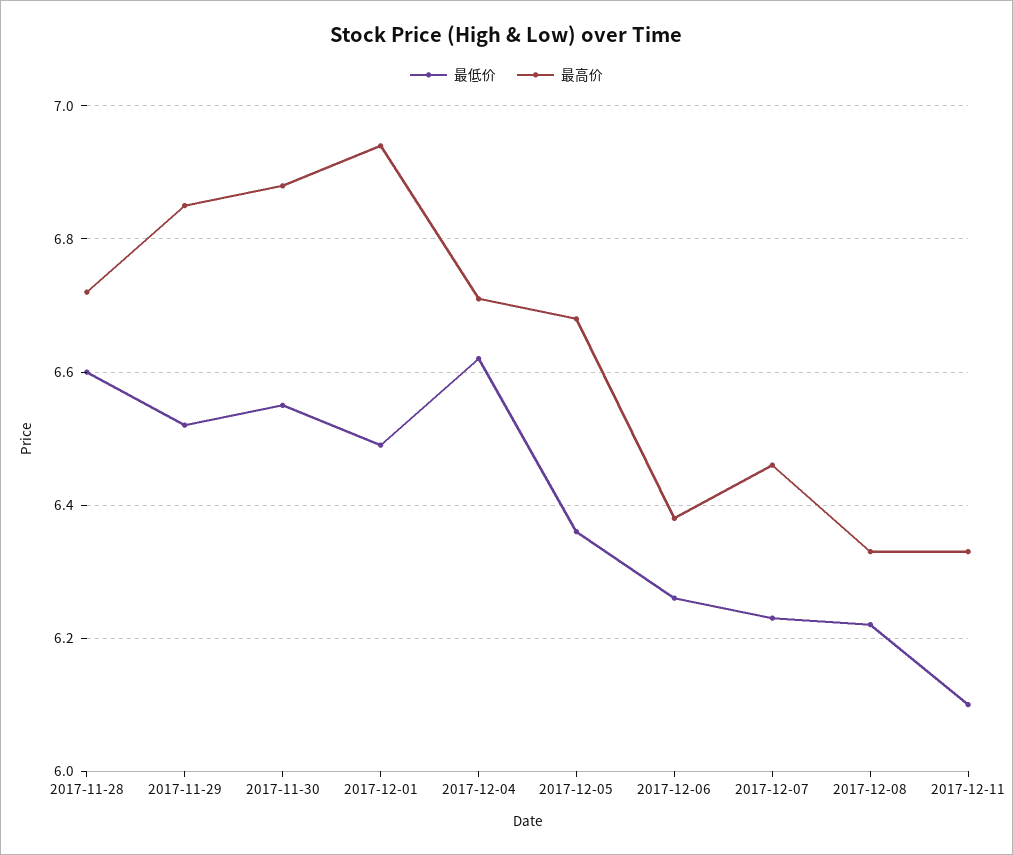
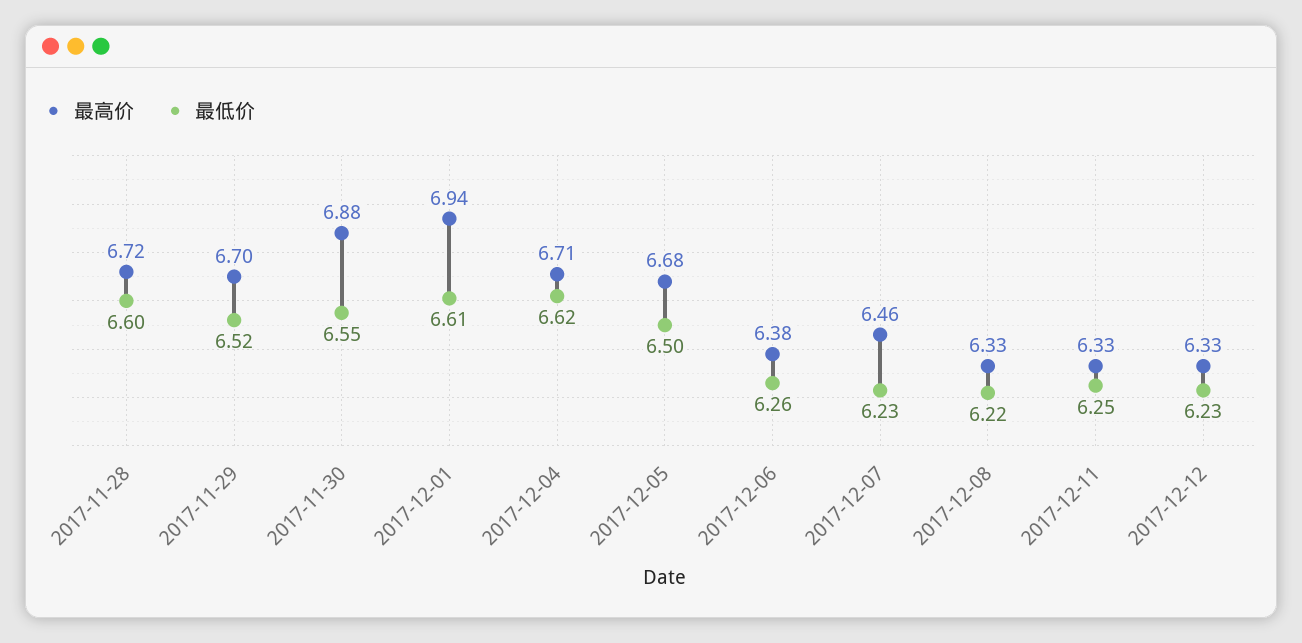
最高价, 2017-11-29: 6.85 -> 6.7
最低价, 2017-12-01: 6.5 -> 6.61
最低价, 2017-12-05: 6.35 -> 6.5
最低价, 2017-12-11: 6.1 -> 6.25
最高价, 2017-12-12: none -> 6.33
最低价, 2017-12-12: none -> 6.23

